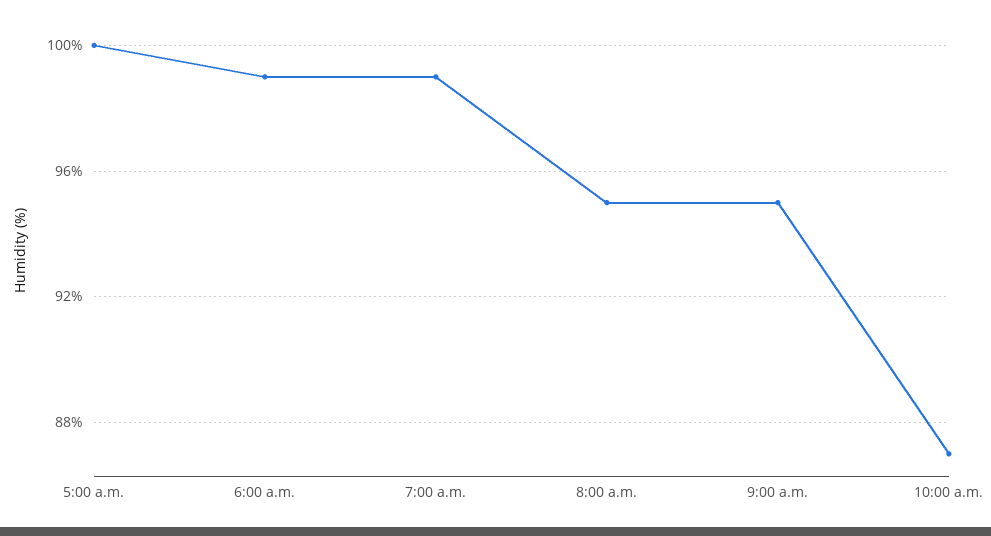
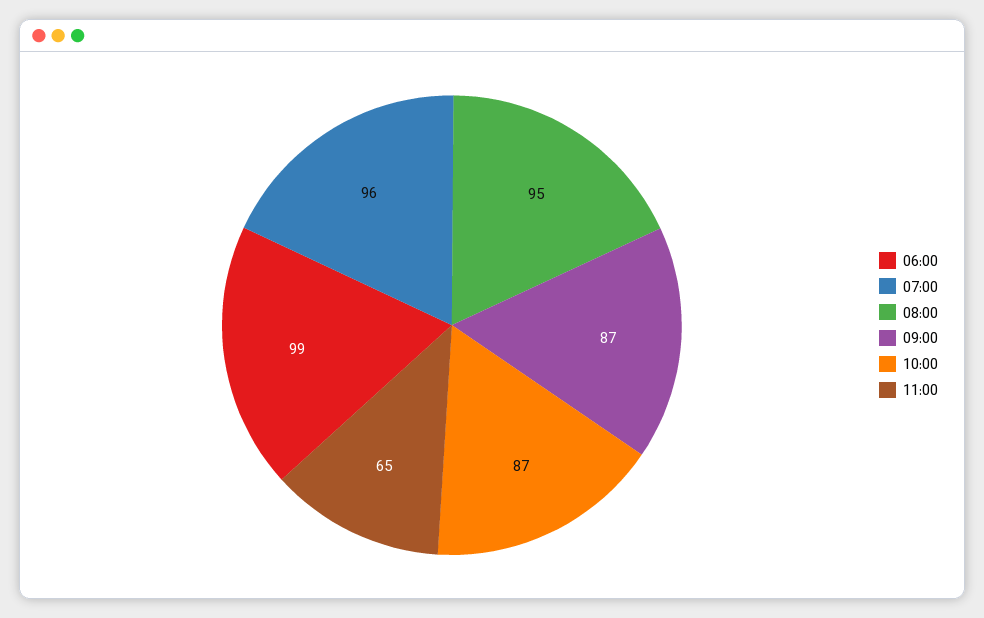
5:00 a.m.: 100 -> none
7:00 a.m.: 99 -> 96
9:00 a.m.: 95 -> 87
11:00: none -> 65

